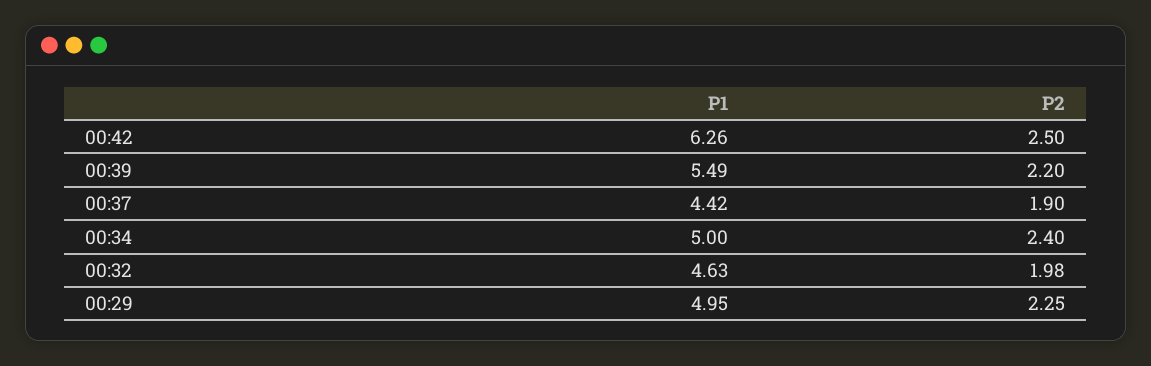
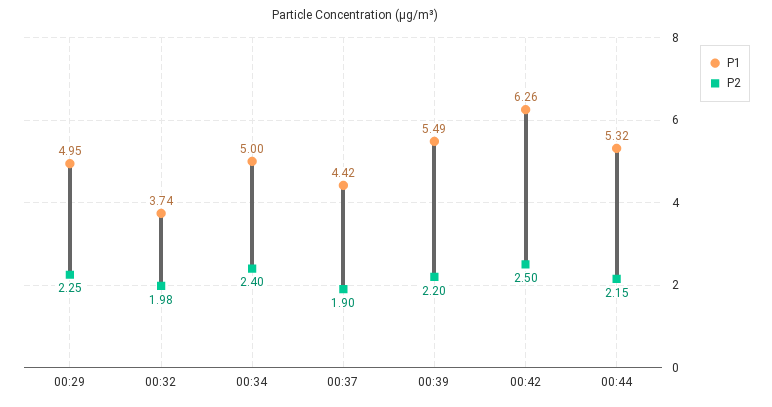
P1, 00:32: 4.63 -> 3.74
P1, 00:44: none -> 5.32
P2, 00:44: none -> 2.15

